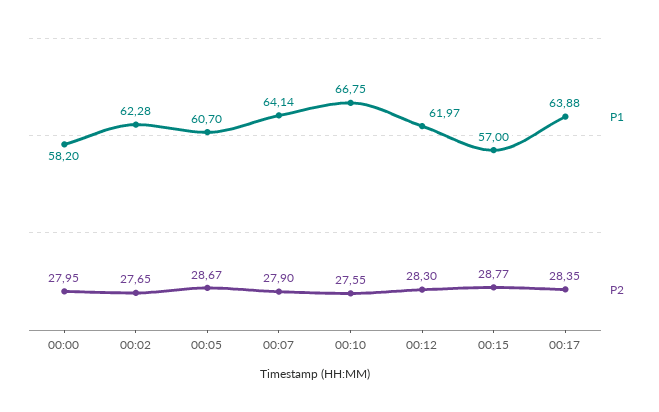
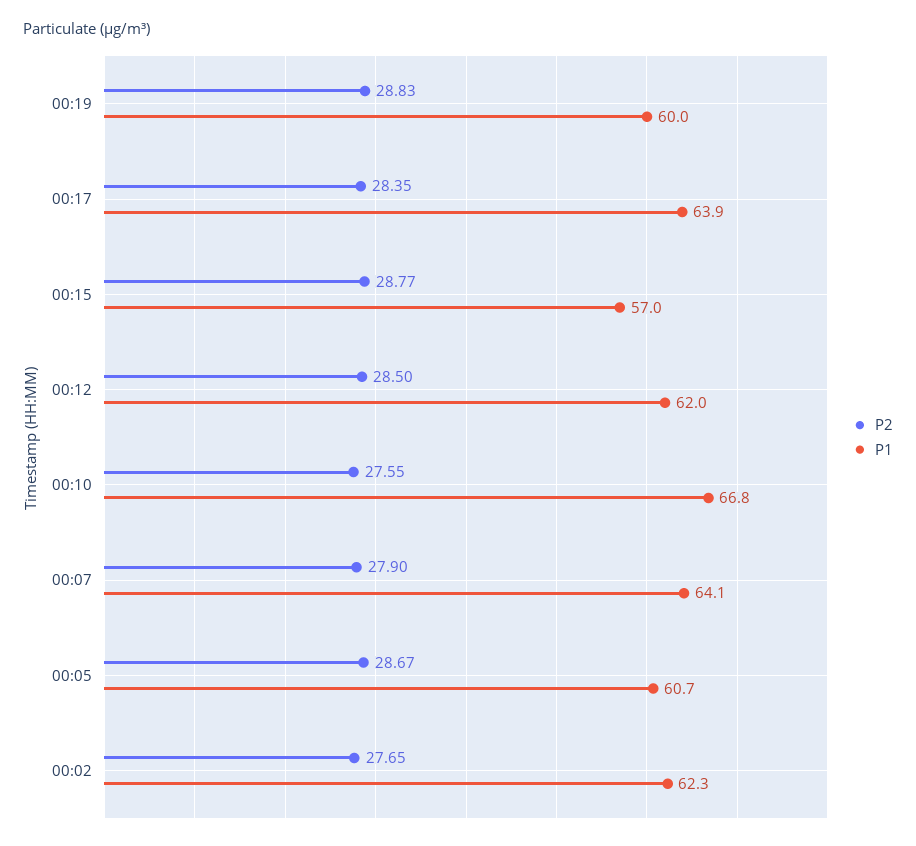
P1, 00:00: 58.2 -> none
P2, 00:00: 27.95 -> none
P2, 00:12: 28.3 -> 28.5
P2, 00:19: none -> 28.83
P1, 00:19: none -> 60

